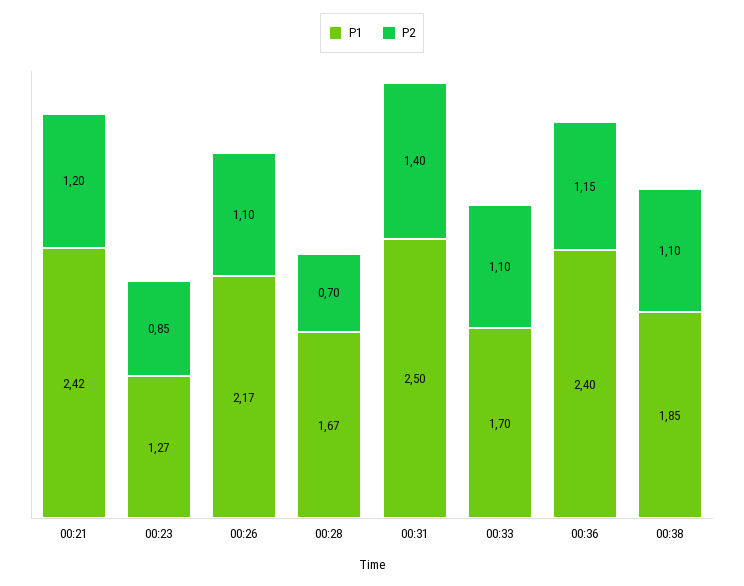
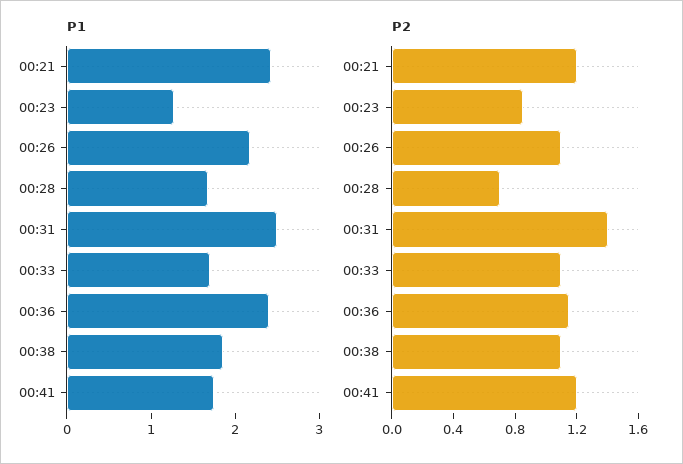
P1, 00:41: none -> 1.8
P2, 00:41: none -> 1.2

